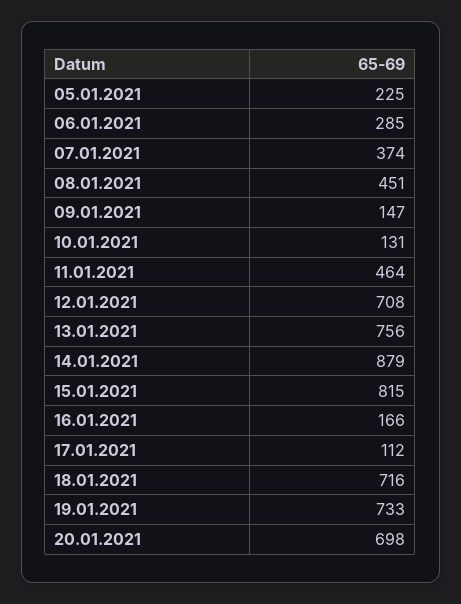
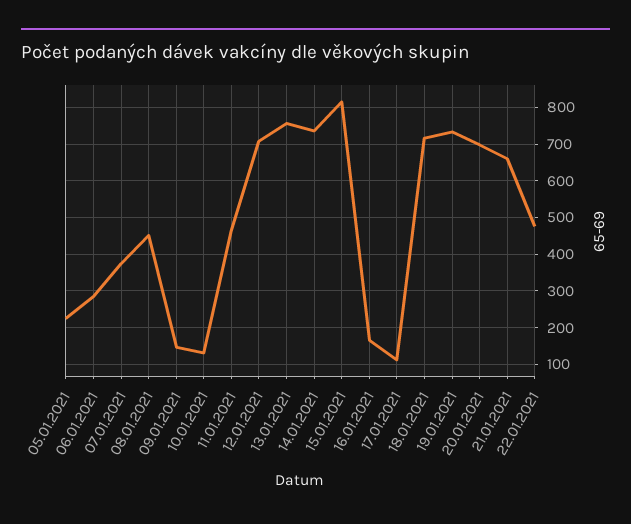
14.01.2021: 879 -> 740
21.01.2021: none -> 660
22.01.2021: none -> 480

